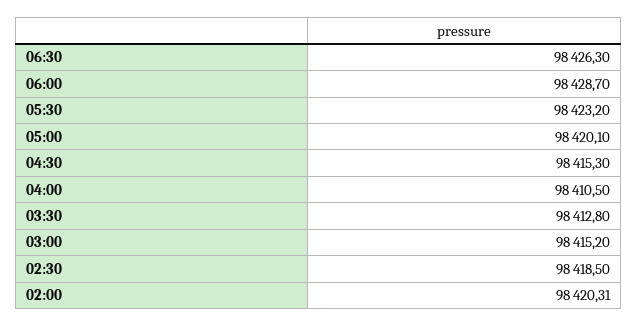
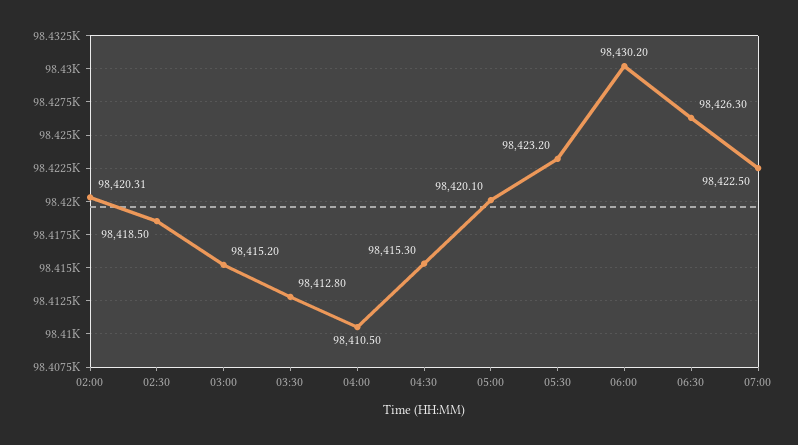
06:00: 98428.7 -> 98430.2
07:00: none -> 98422.5

